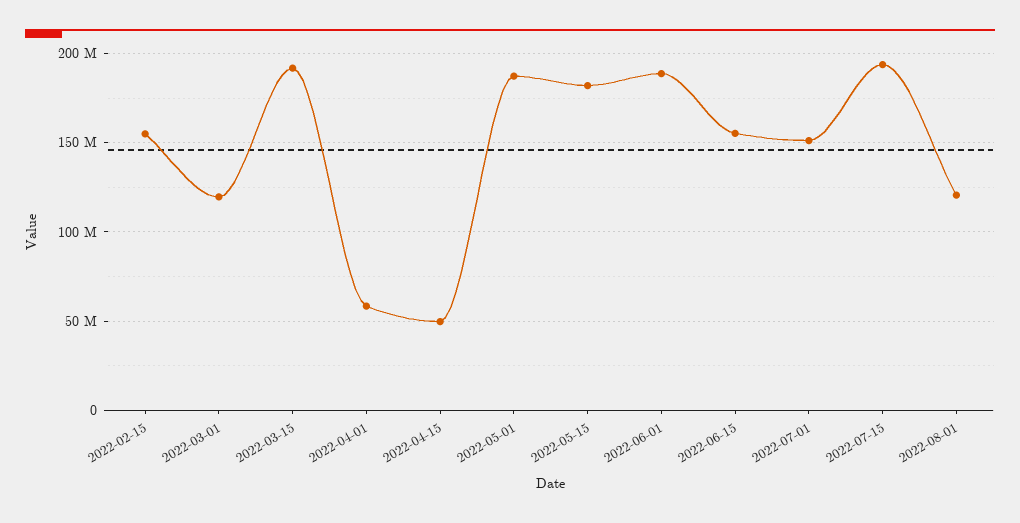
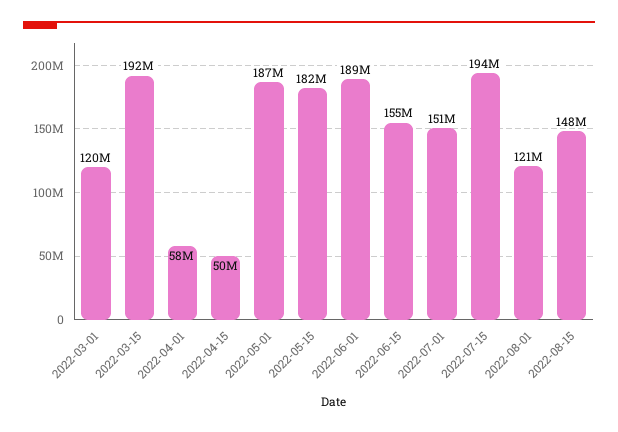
2022-02-15: 155000000 -> none
2022-08-15: none -> 148000000

